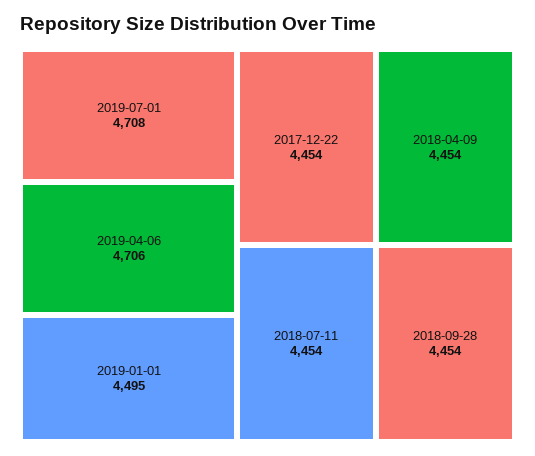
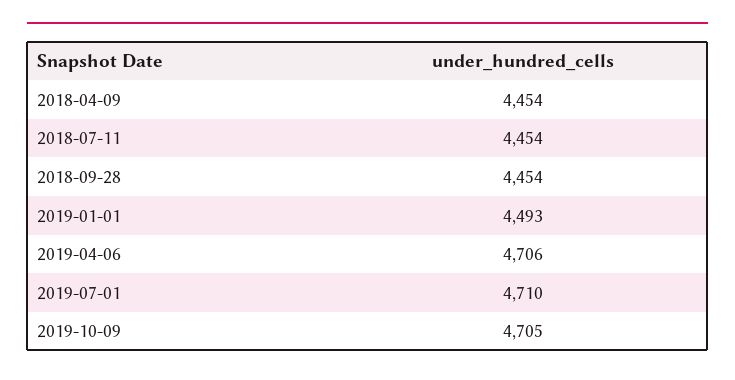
2019-07-01: 4708 -> 4710
2019-01-01: 4495 -> 4493
2017-12-22: 4454 -> none
2019-10-09: none -> 4705

